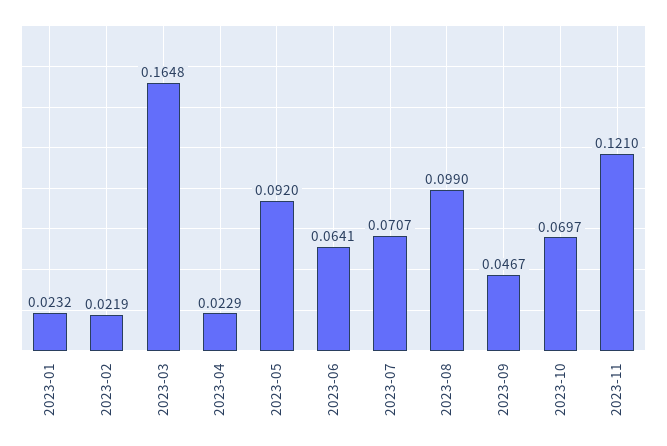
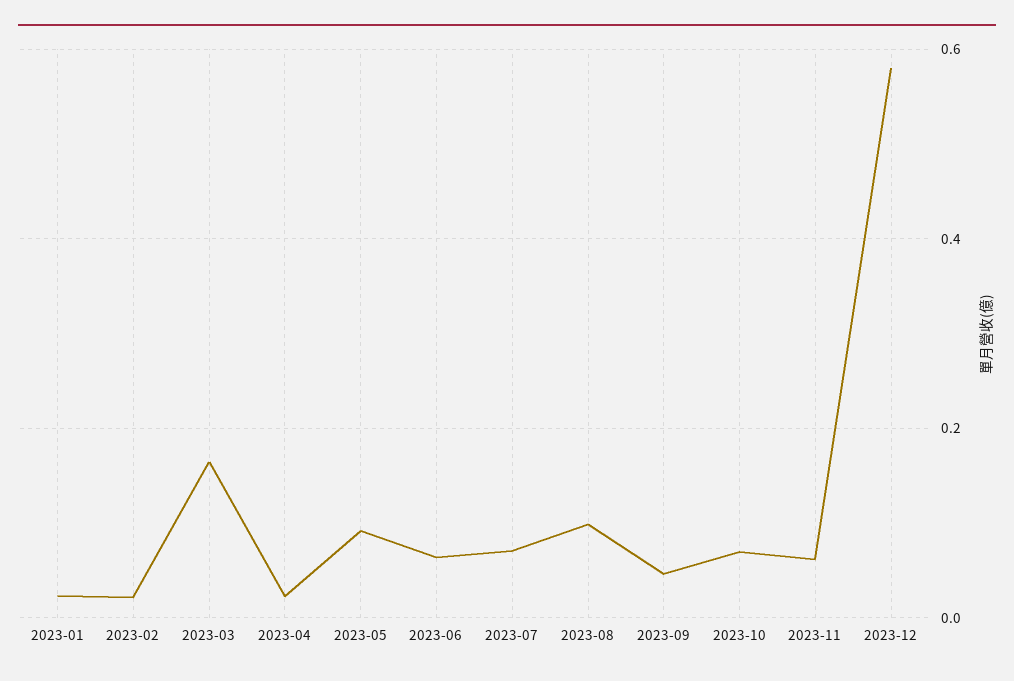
2023-11: 0.121 -> 0.06
2023-12: none -> 0.58

